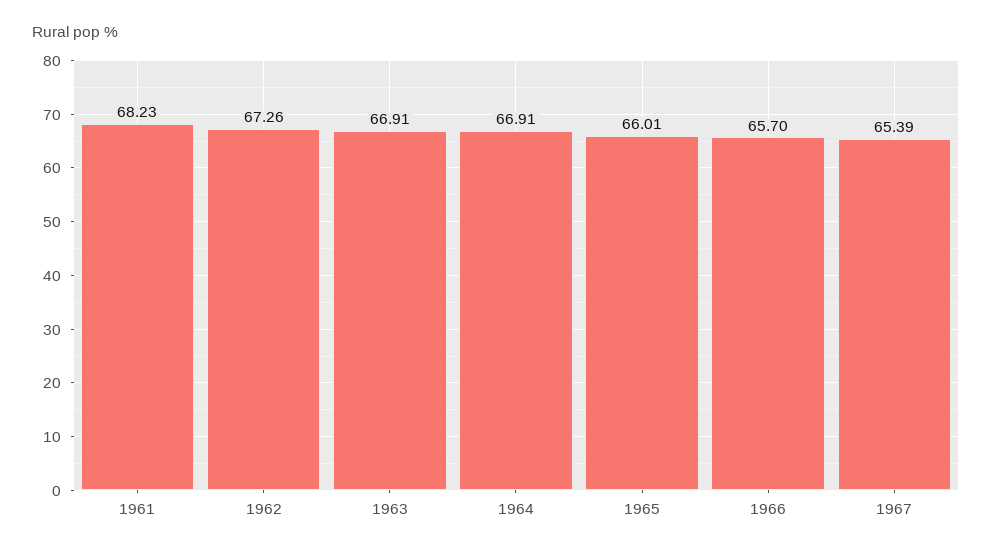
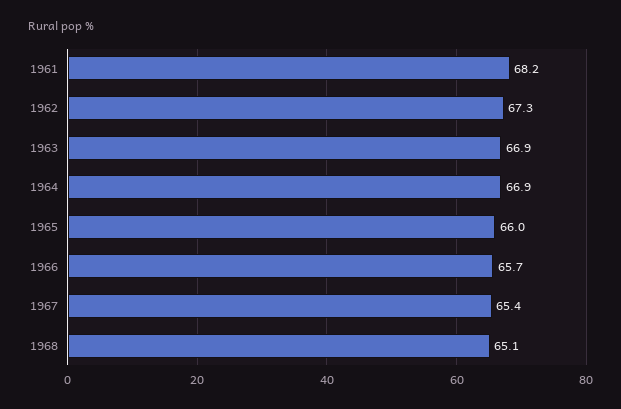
1968: none -> 65.1

